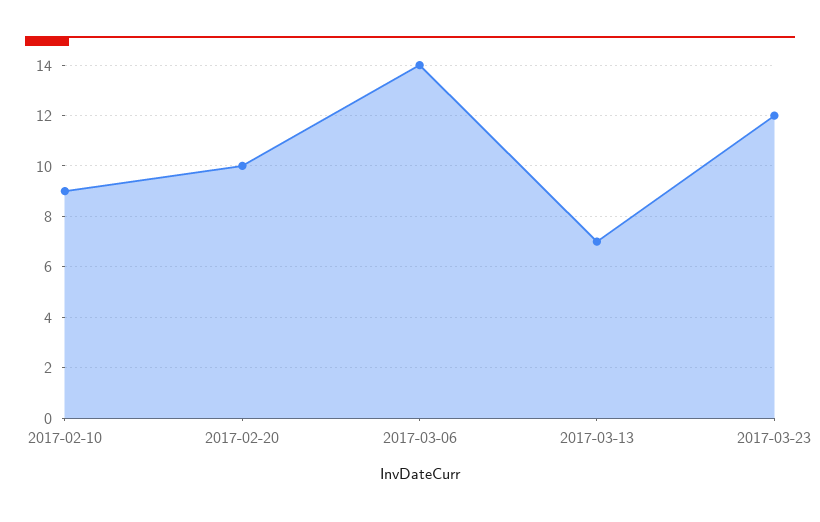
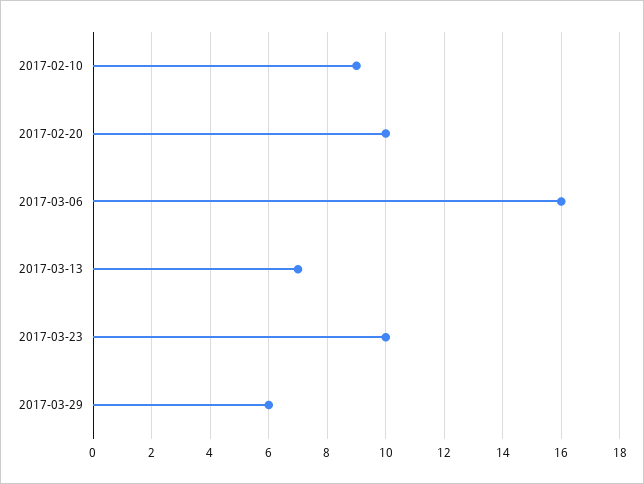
2017-03-06: 14 -> 16
2017-03-23: 12 -> 10
2017-03-29: none -> 6

